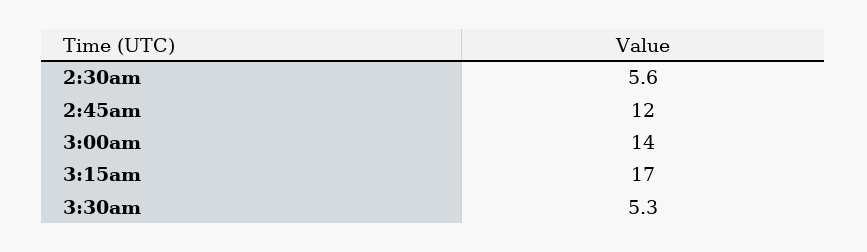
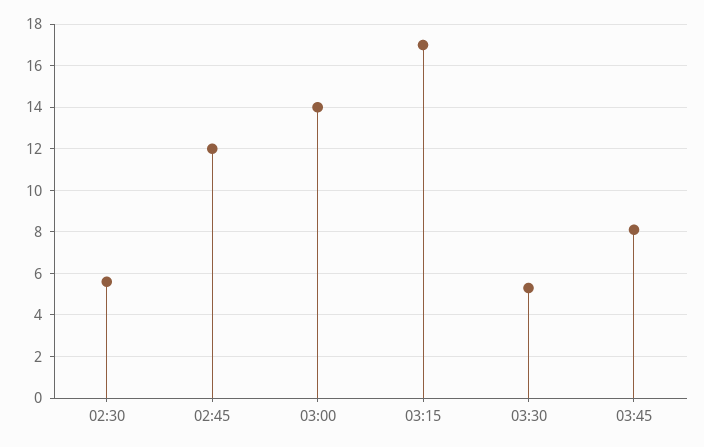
03:45: none -> 8

